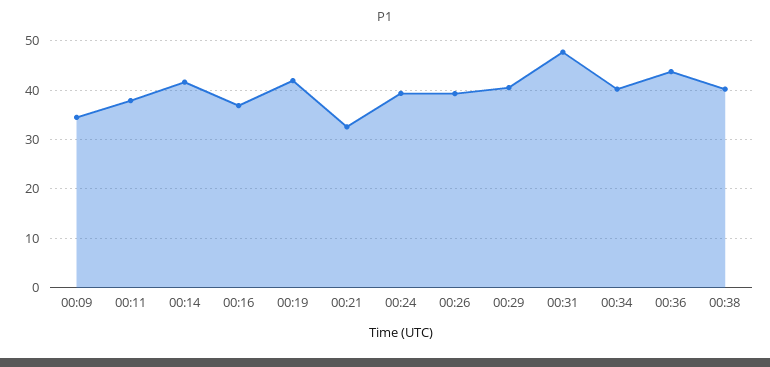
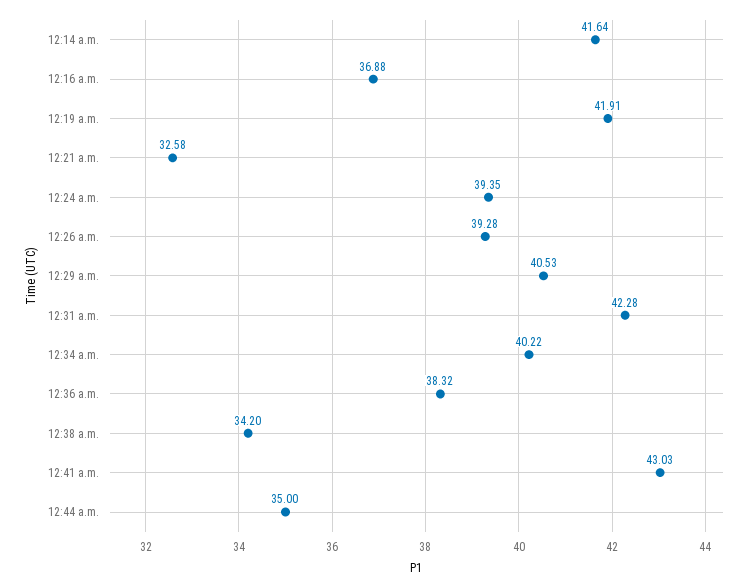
00:09: 34 -> none
00:11: 38 -> none
00:31: 48 -> 42.28
00:36: 44 -> 38.32
00:38: 40 -> 34.2
12:41 a.m.: none -> 43.03
12:44 a.m.: none -> 35

